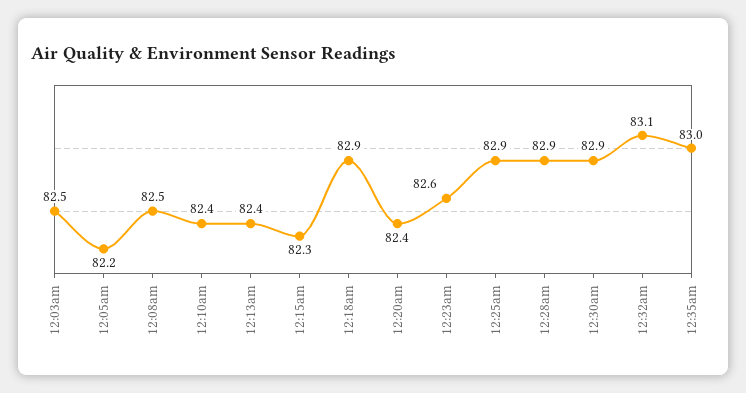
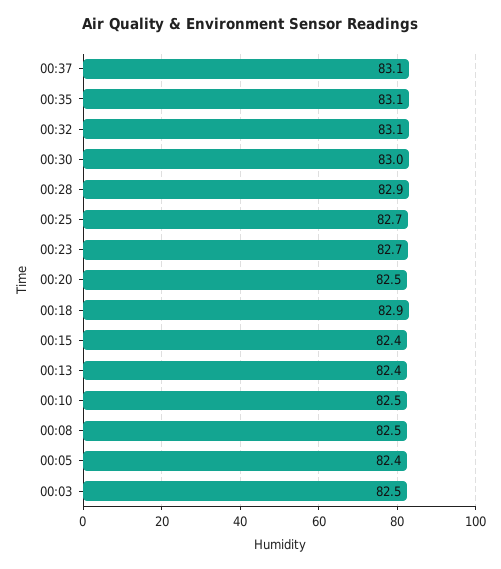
12:05am: 82.2 -> 82.4
12:10am: 82.4 -> 82.5
12:15am: 82.3 -> 82.4
12:20am: 82.4 -> 82.5
12:23am: 82.6 -> 82.7
12:25am: 82.9 -> 82.7
12:30am: 82.9 -> 83
12:35am: 83 -> 83.1
00:37: none -> 83.1

